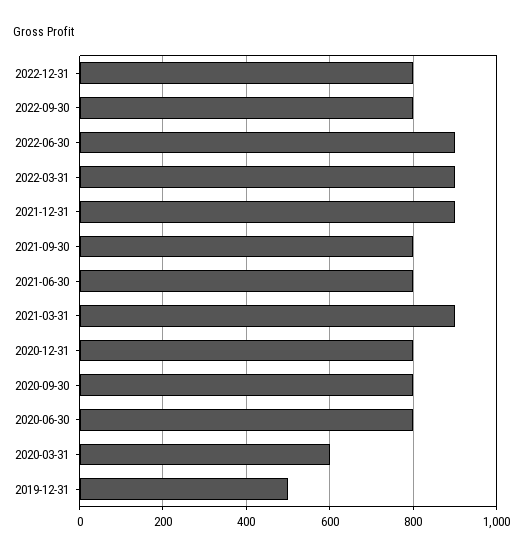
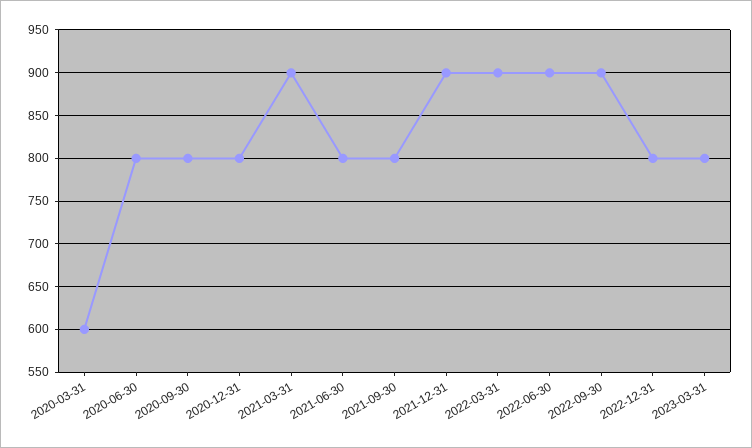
2022-09-30: 800 -> 900
2019-12-31: 500 -> none
2023-03-31: none -> 800

